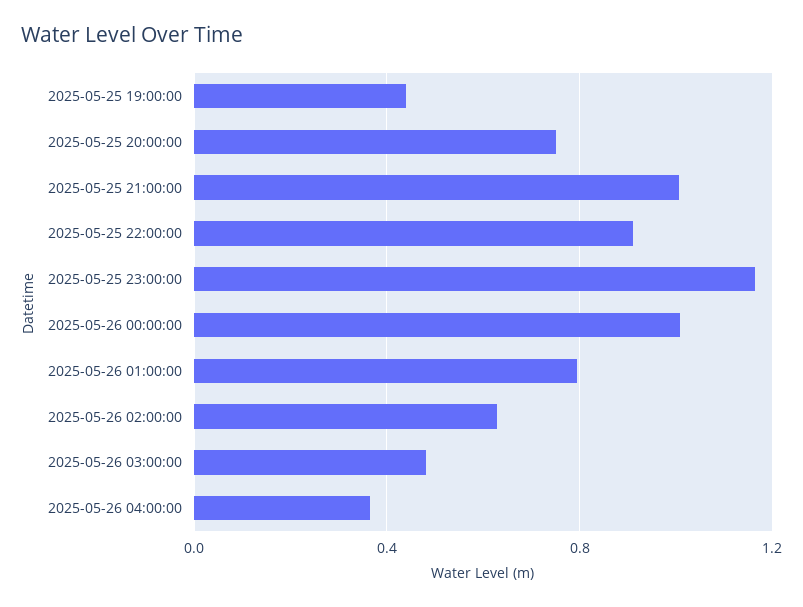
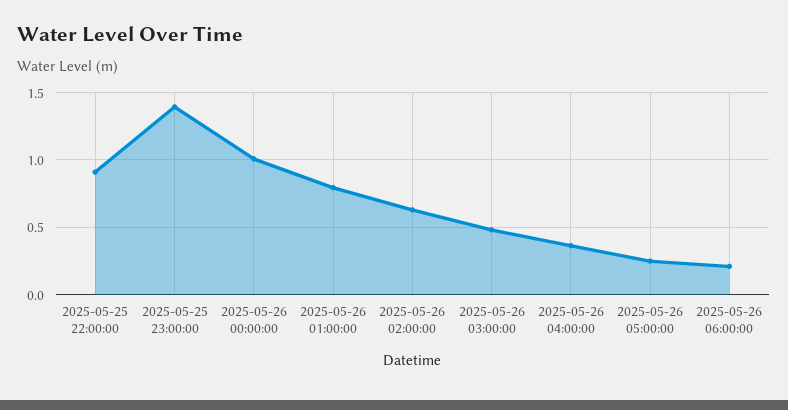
2025-05-25 19:00:00: 0.45 -> none
2025-05-25 20:00:00: 0.75 -> none
2025-05-25 21:00:00: 1 -> none
2025-05-25 23:00:00: 1.15 -> 1.4
2025-05-26 05:00:00: none -> 0.25
2025-05-26 06:00:00: none -> 0.2

